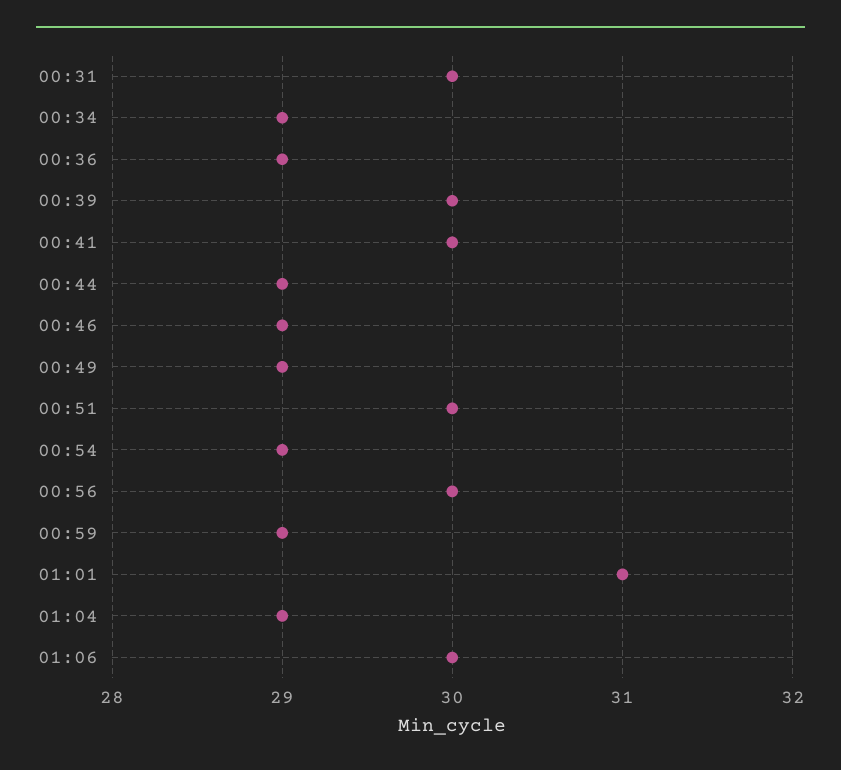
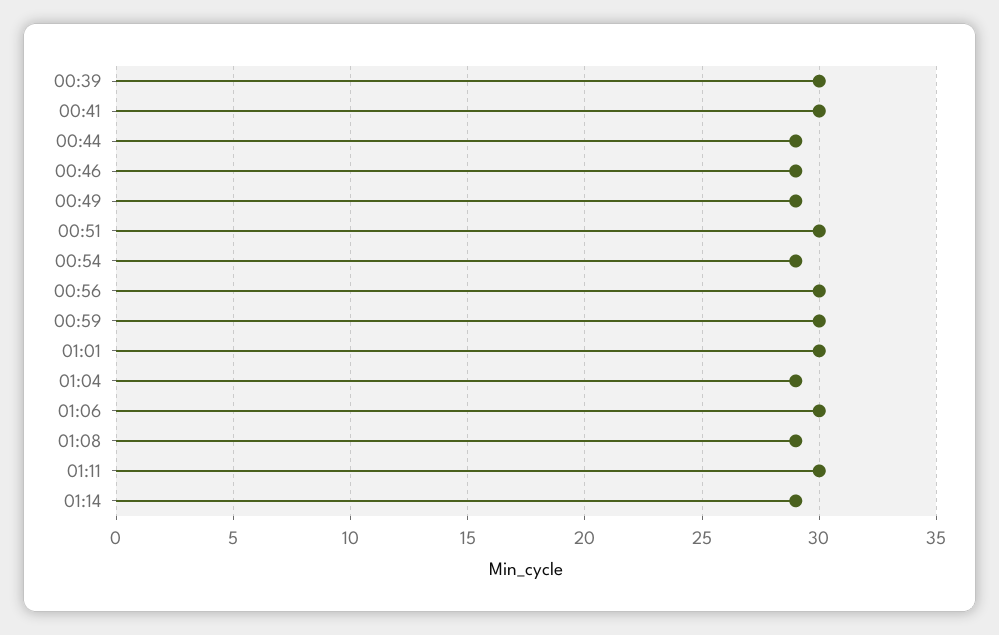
00:31: 30 -> none
00:34: 29 -> none
00:36: 29 -> none
00:59: 29 -> 30
01:01: 31 -> 30
01:08: none -> 29
01:11: none -> 30
01:14: none -> 29

